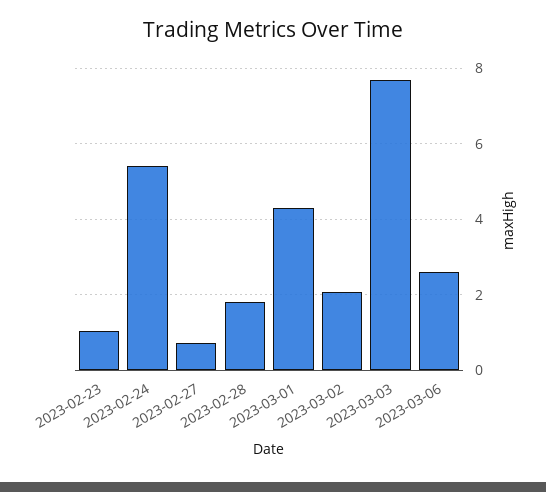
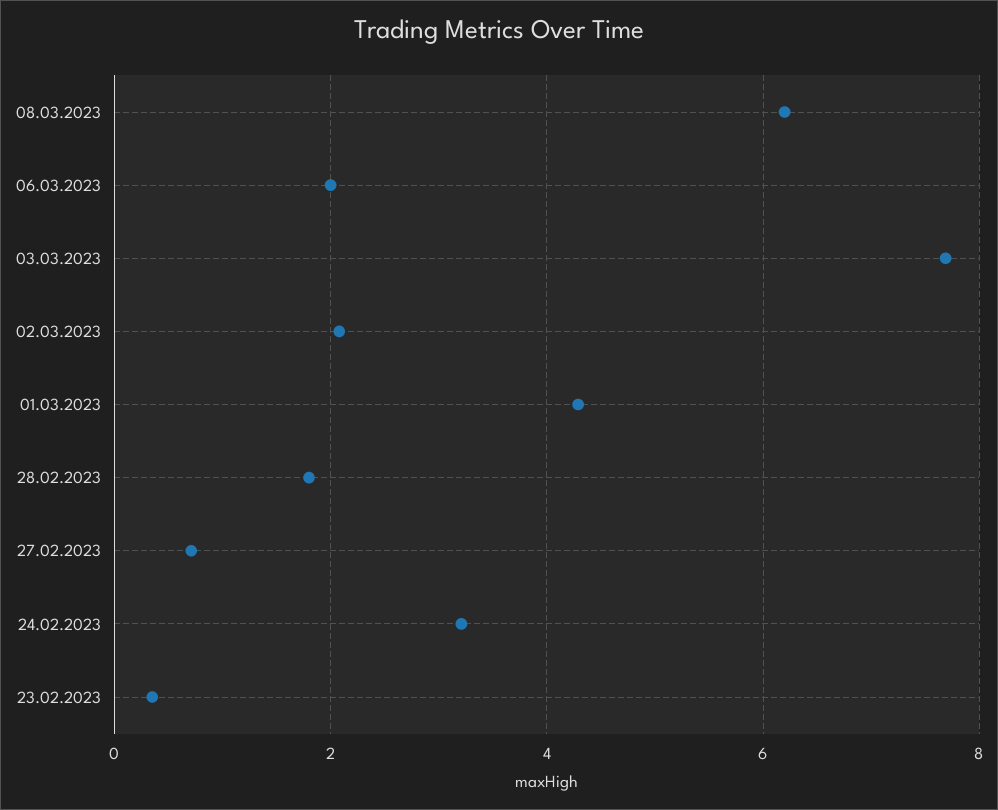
2023-02-23: 1 -> 0.4
2023-02-24: 5.4 -> 3.2
2023-03-06: 2.6 -> 2
08.03.2023: none -> 6.2

